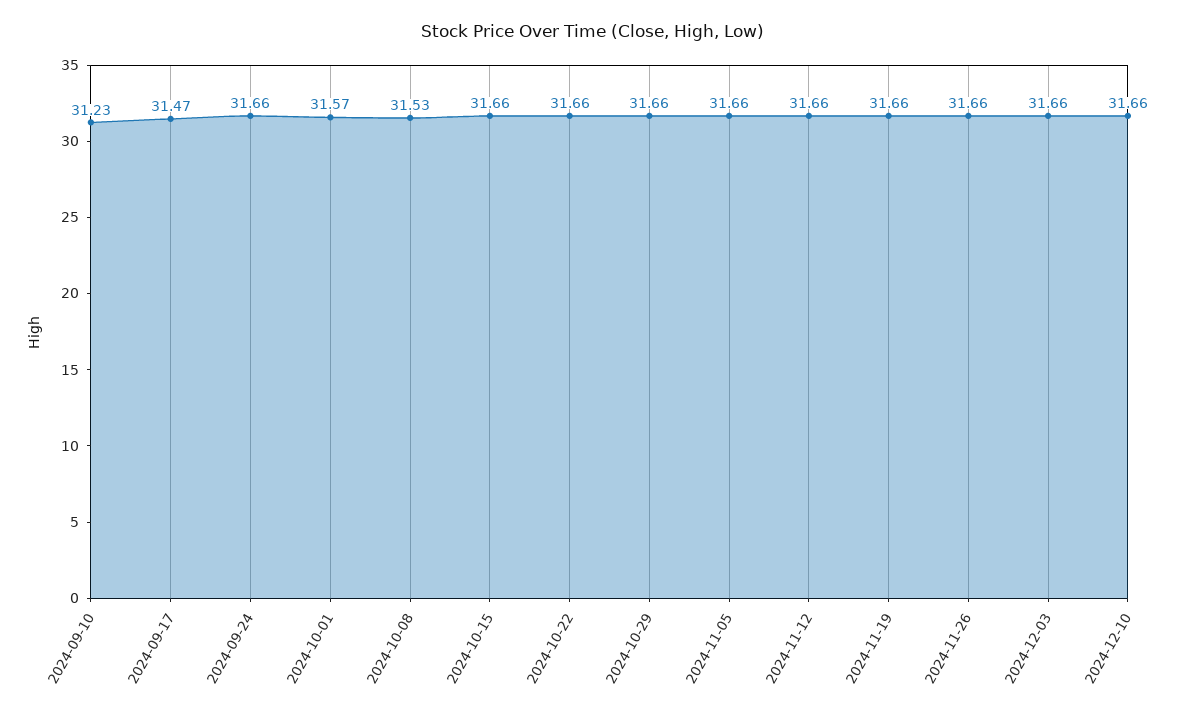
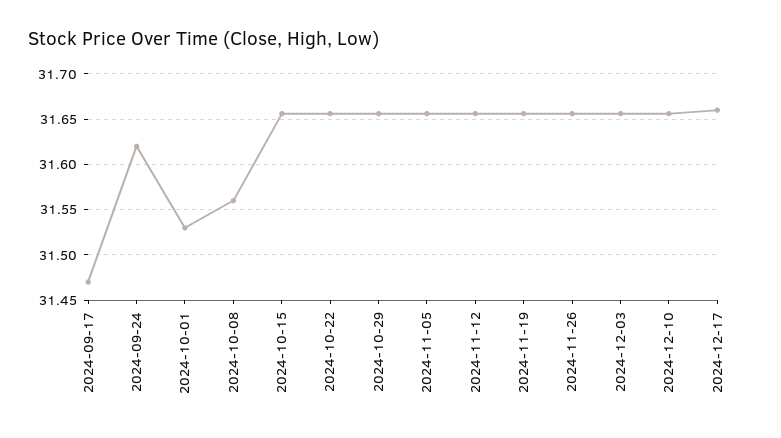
2024-09-10: 31.23 -> none
2024-09-24: 31.66 -> 31.62
2024-10-01: 31.57 -> 31.53
2024-10-08: 31.53 -> 31.56
2024-12-17: none -> 31.66

